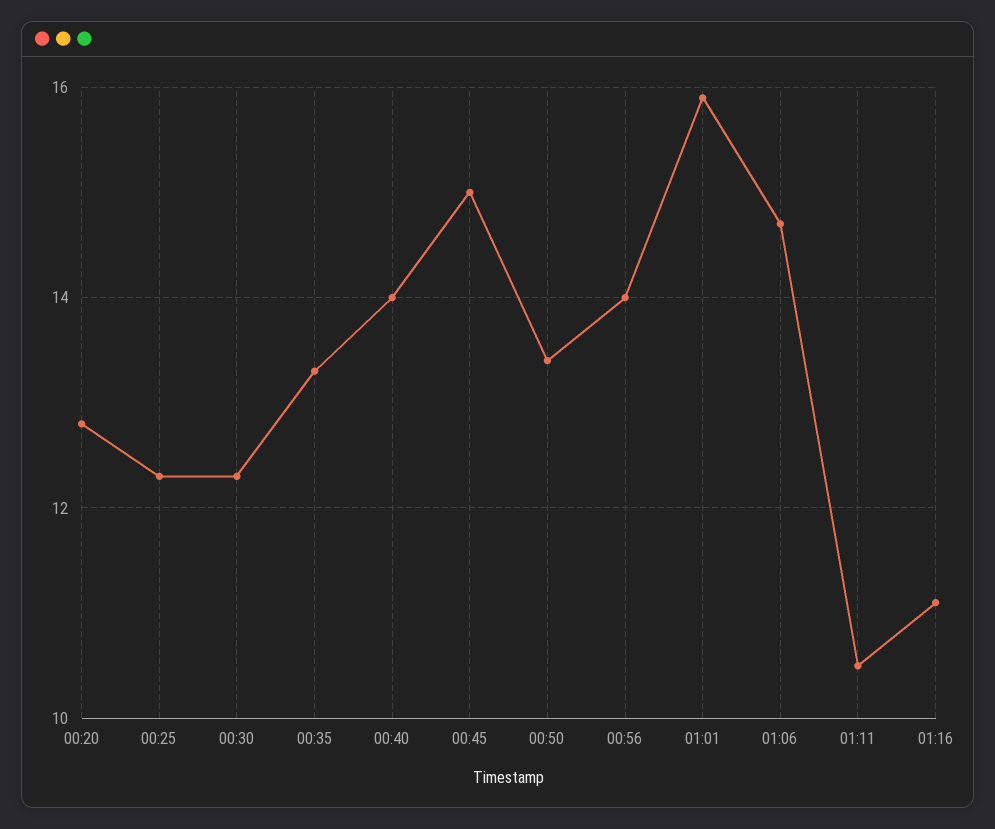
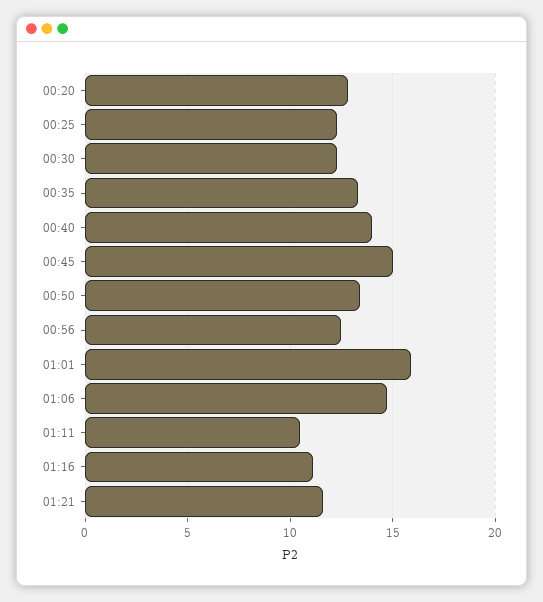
00:56: 14 -> 12.5
01:21: none -> 11.5

